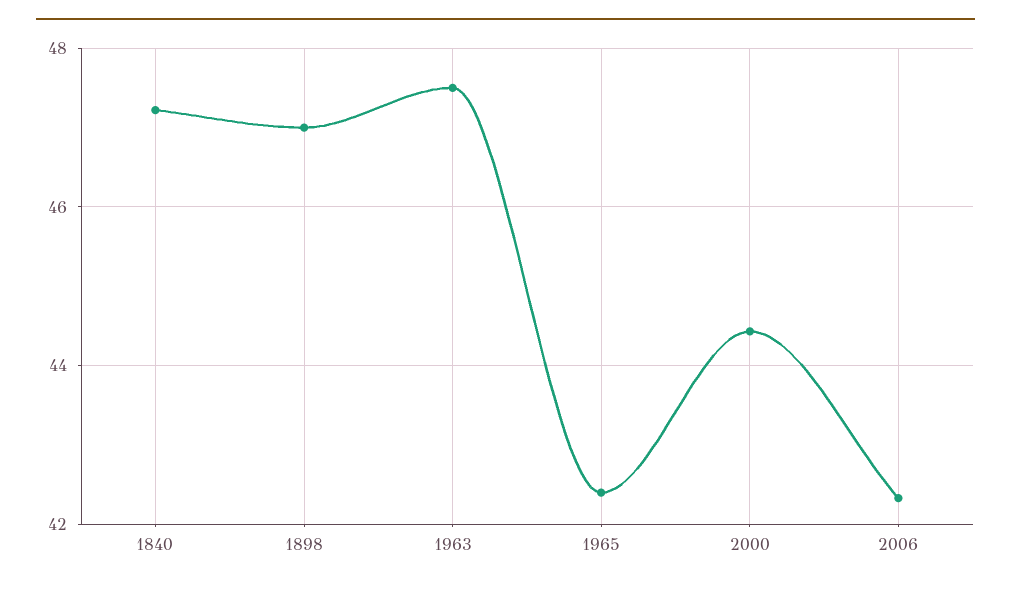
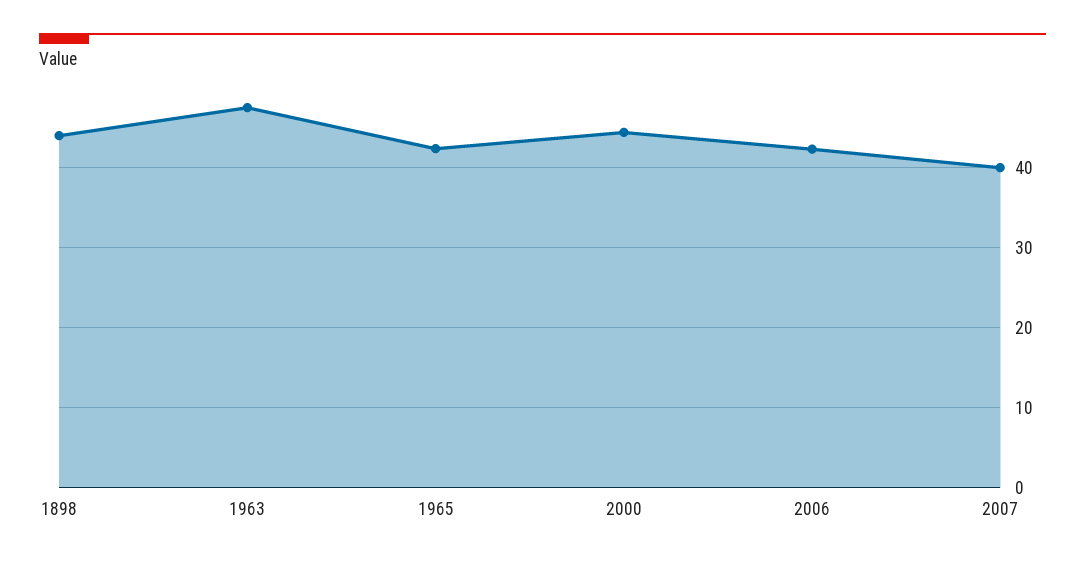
1840: 47.2 -> none
1898: 47 -> 44
2007: none -> 40

